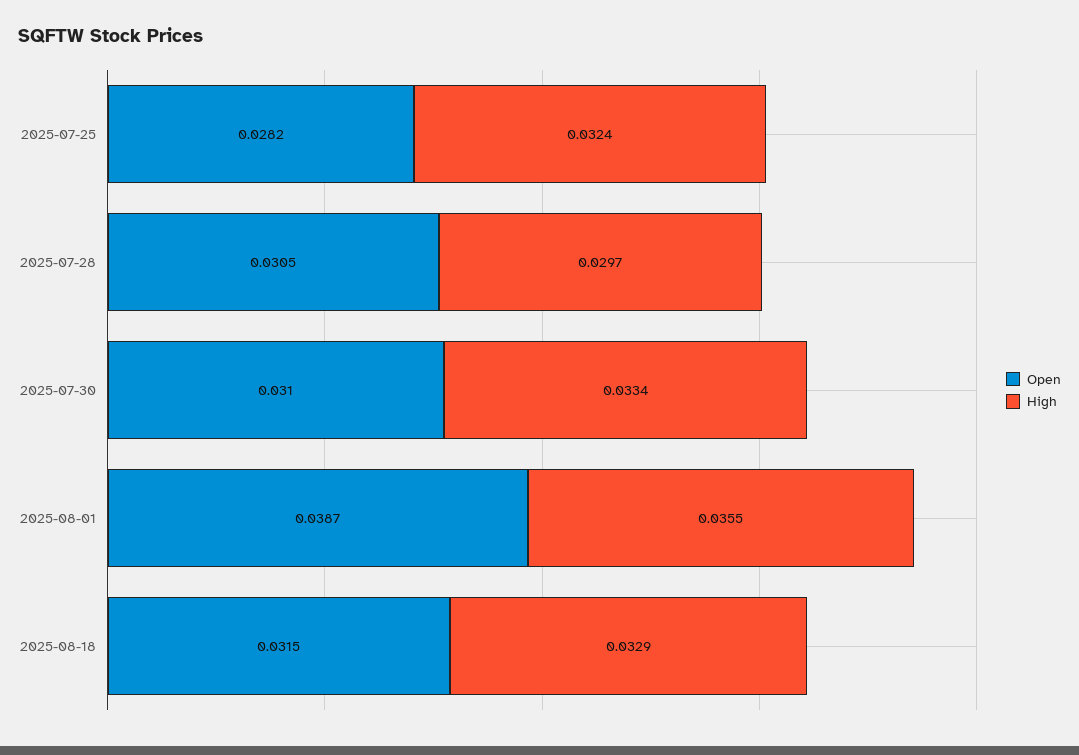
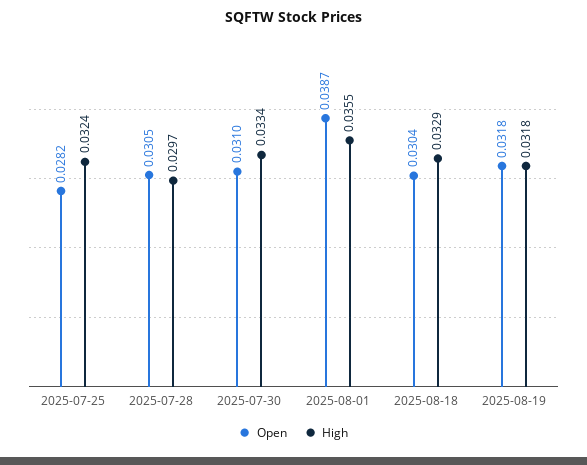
Open, 2025-08-18: 0.0315 -> 0.0304
Open, 2025-08-19: none -> 0.0318
High, 2025-08-19: none -> 0.0318

